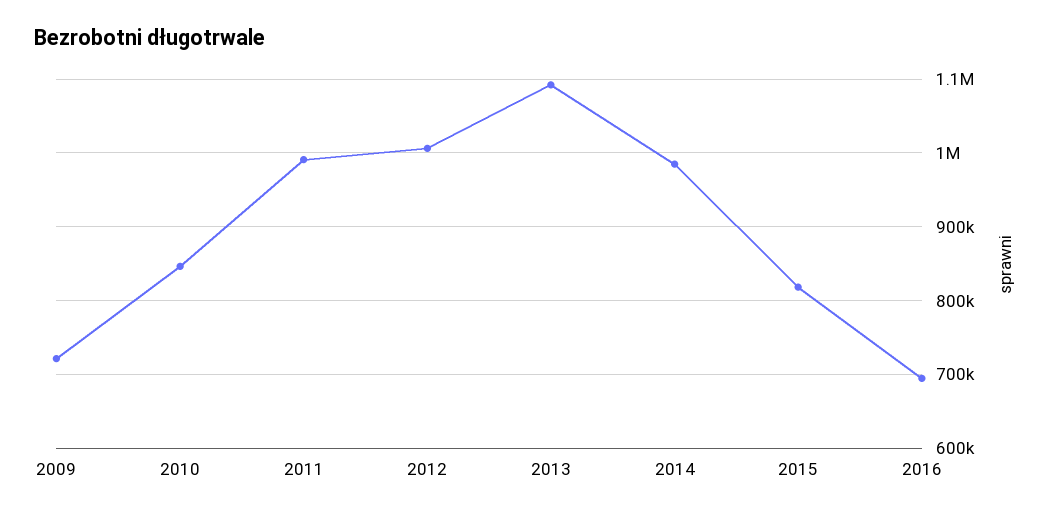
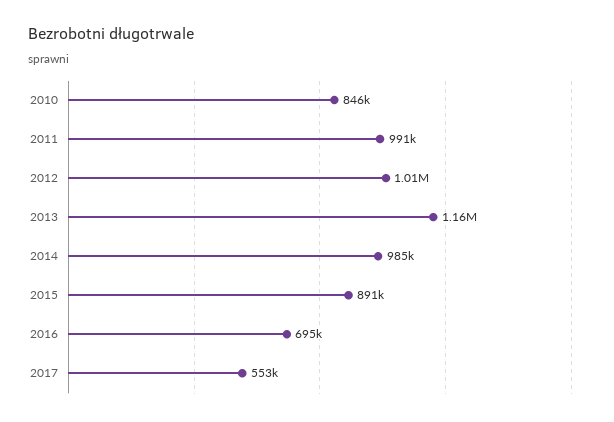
2009: 720000 -> none
2013: 1090000 -> 1160000
2015: 820000 -> 891000
2017: none -> 553000

